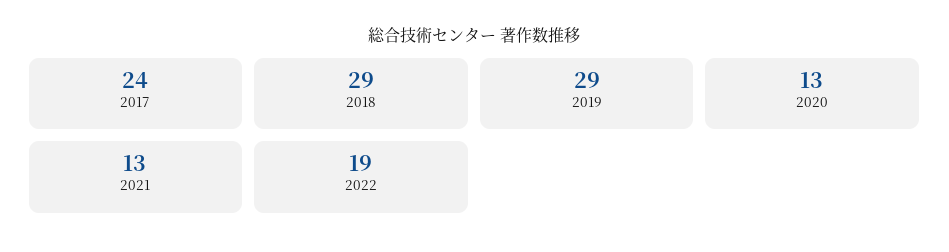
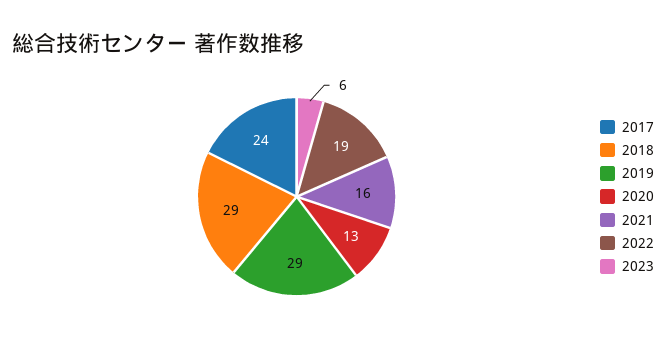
2021: 13 -> 16
2023: none -> 6

